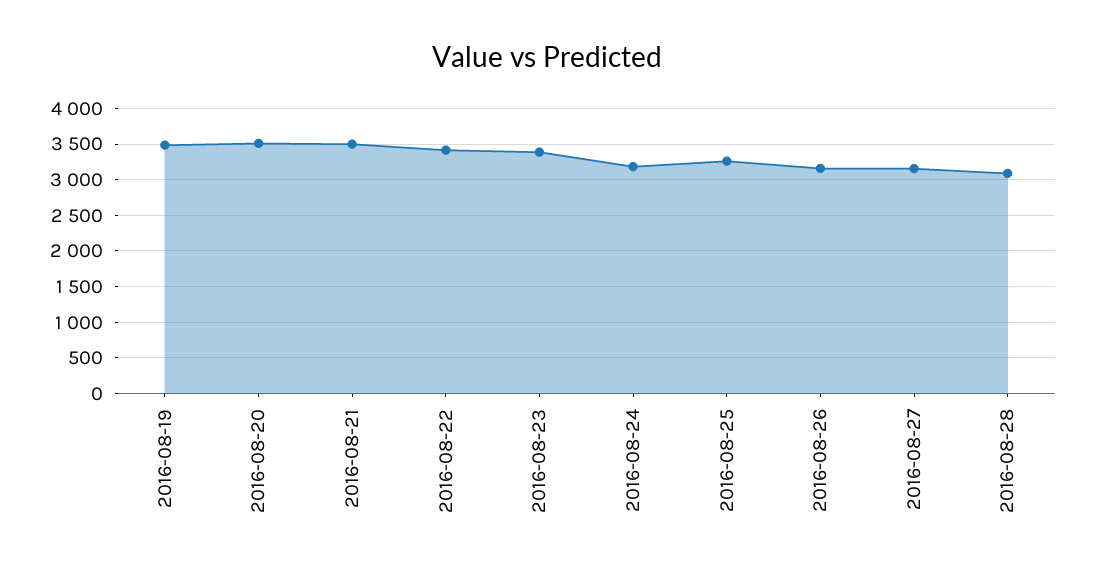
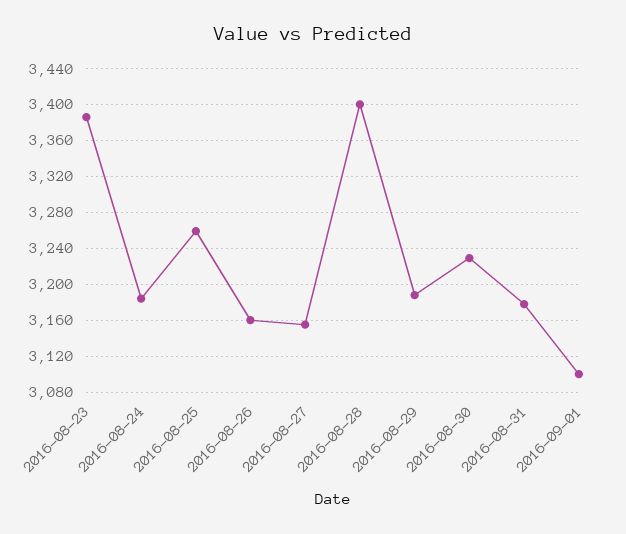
2016-08-19: 3500 -> none
2016-08-20: 3500 -> none
2016-08-21: 3500 -> none
2016-08-22: 3400 -> none
2016-08-28: 3100 -> 3400
2016-08-29: none -> 3190
2016-08-30: none -> 3230
2016-08-31: none -> 3180
2016-09-01: none -> 3100

